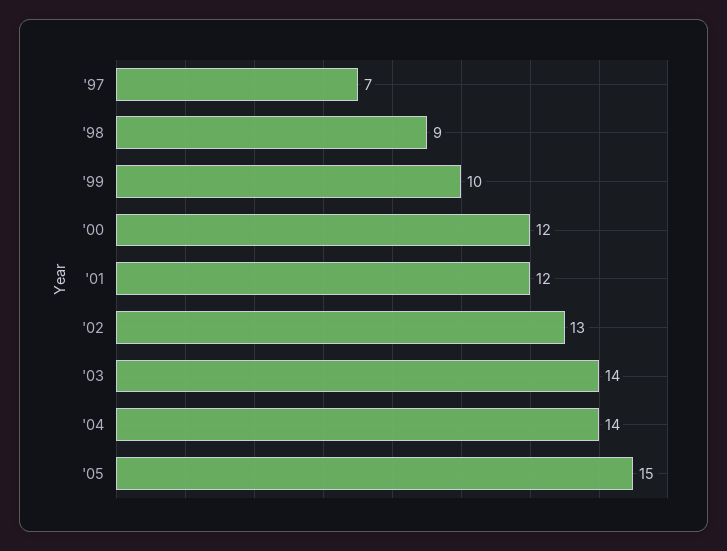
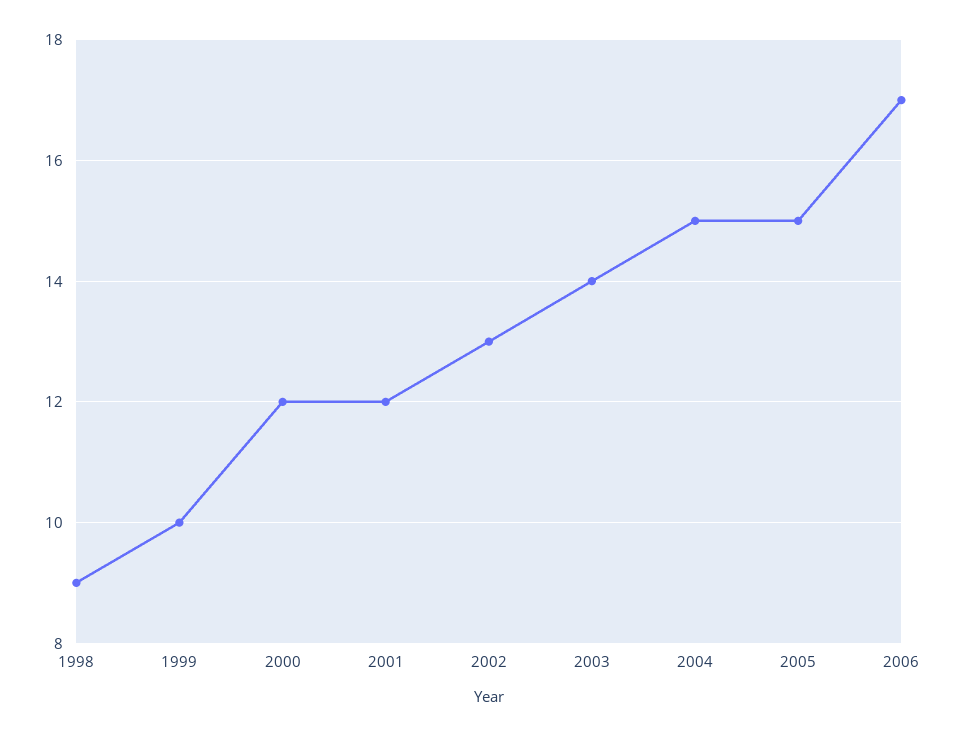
'97: 7 -> none
'04: 14 -> 15
2006: none -> 17

